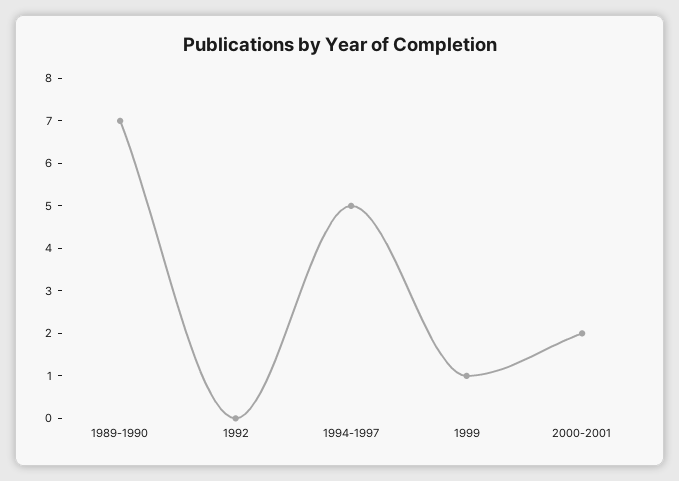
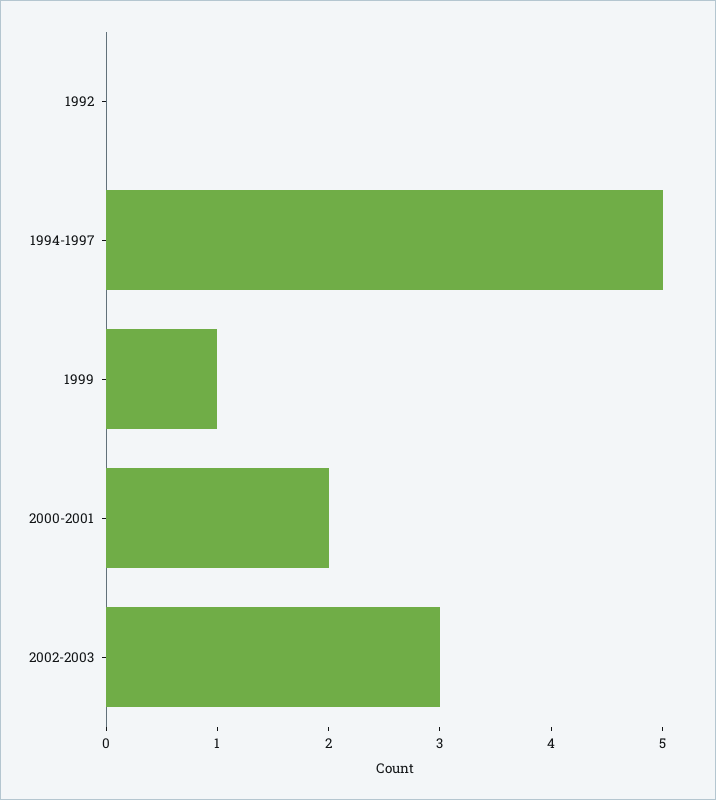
1989-1990: 7 -> none
2002-2003: none -> 3

